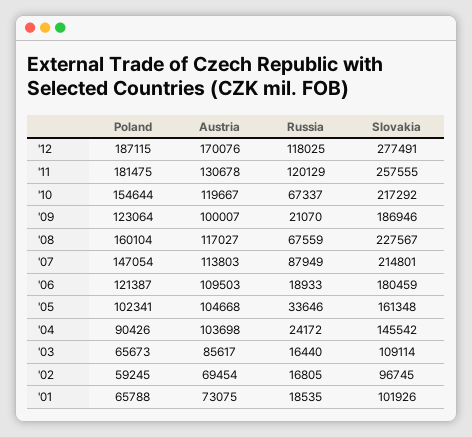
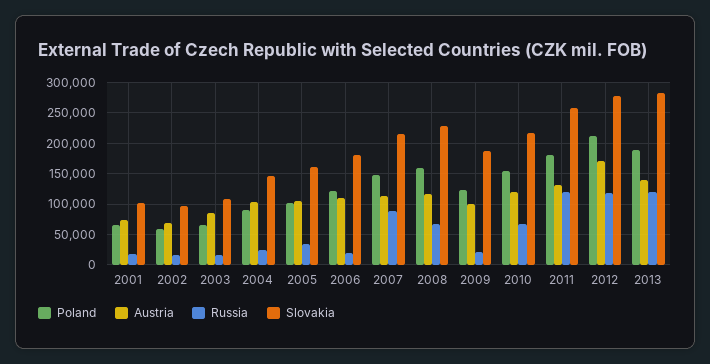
Poland, '12: 187115 -> 210000
Poland, 2013: none -> 190000
Austria, 2013: none -> 140000
Russia, 2013: none -> 120000
Slovakia, 2013: none -> 280000

